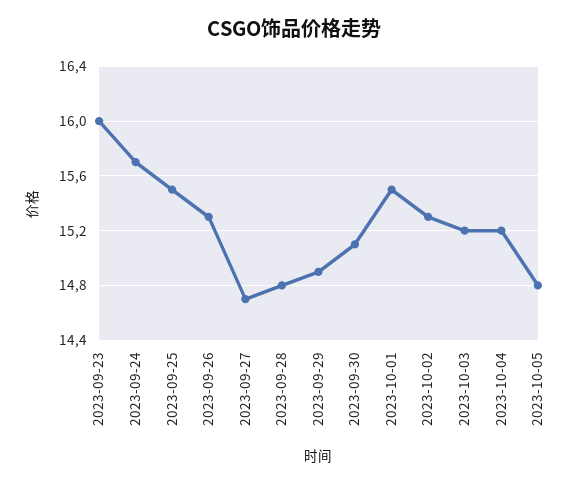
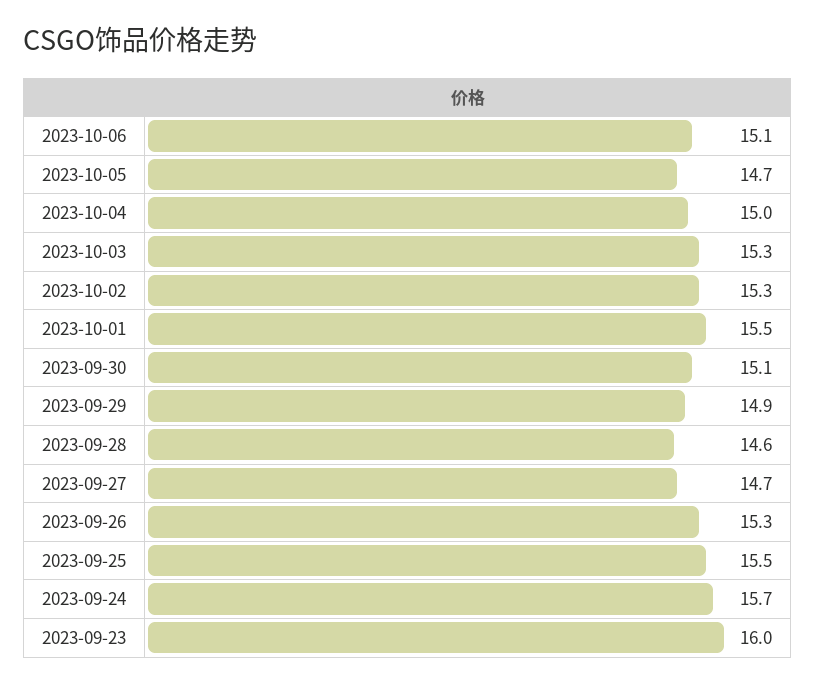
2023-09-28: 14.8 -> 14.6
2023-10-03: 15.2 -> 15.3
2023-10-04: 15.2 -> 15
2023-10-05: 14.8 -> 14.7
2023-10-06: none -> 15.1

